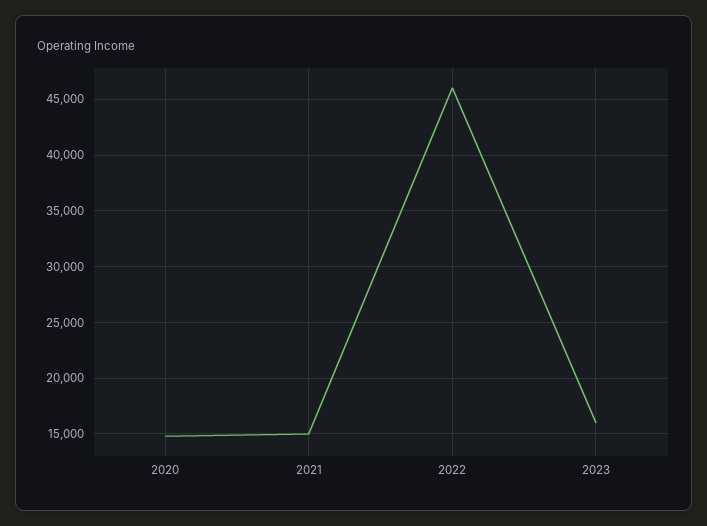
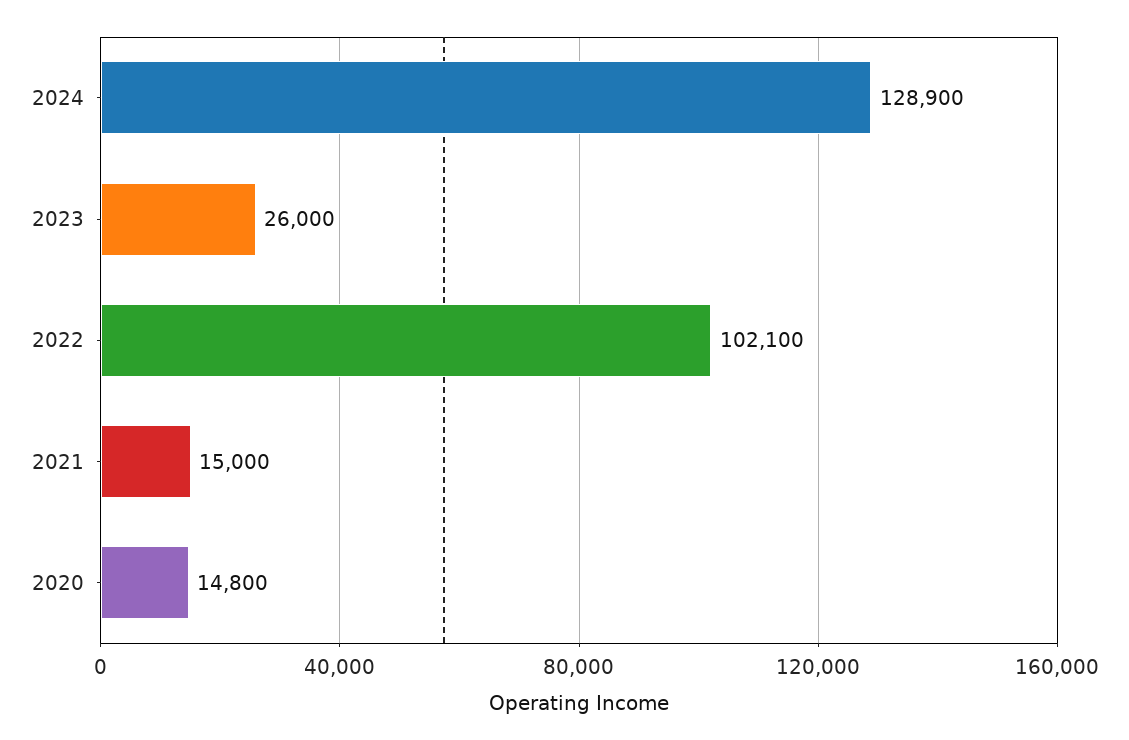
2022: 46000 -> 102100
2023: 16000 -> 26000
2024: none -> 128900

